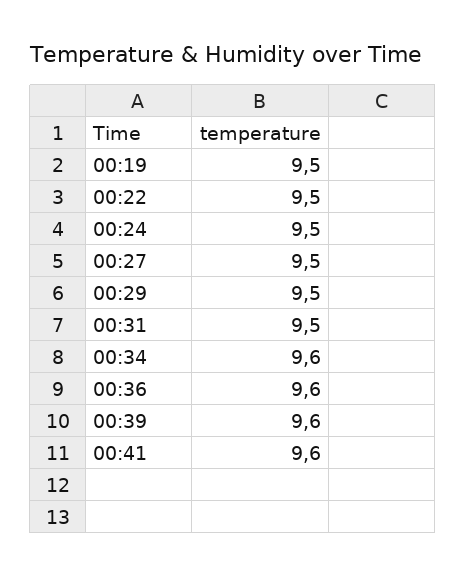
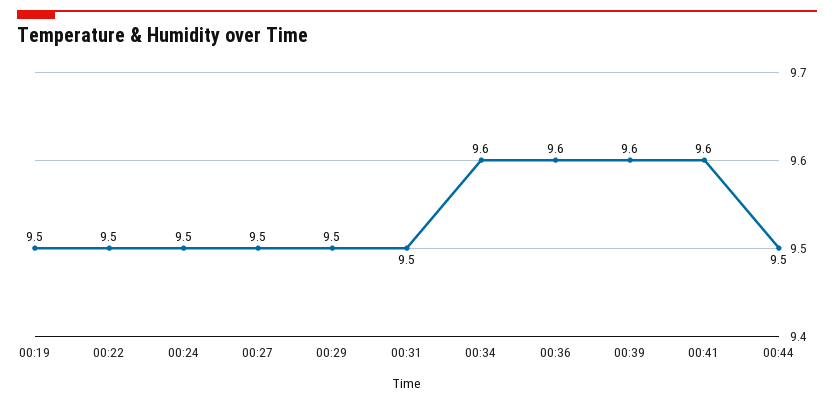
00:44: none -> 9.5

